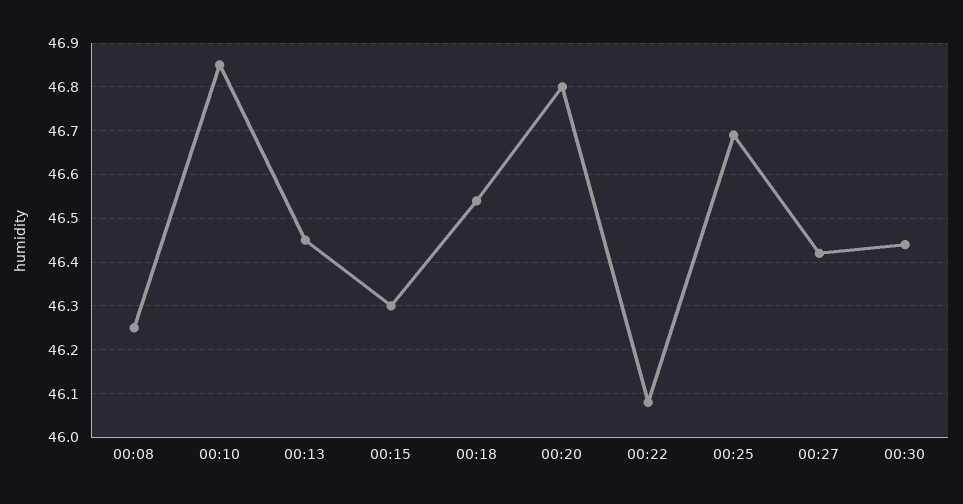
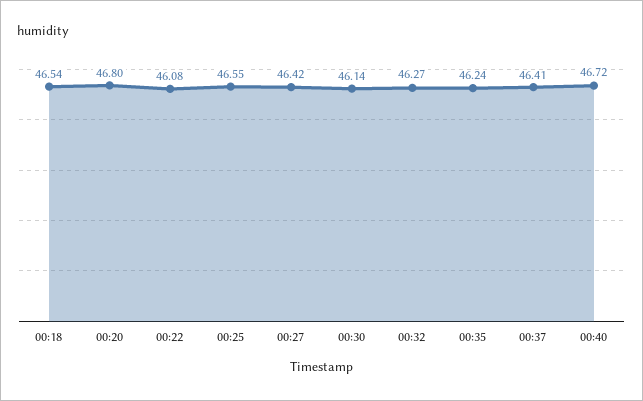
00:08: 46.25 -> none
00:10: 46.85 -> none
00:13: 46.45 -> none
00:15: 46.3 -> none
00:25: 46.7 -> 46.55
00:30: 46.45 -> 46.14
00:32: none -> 46.27
00:35: none -> 46.24
00:37: none -> 46.41
00:40: none -> 46.72

